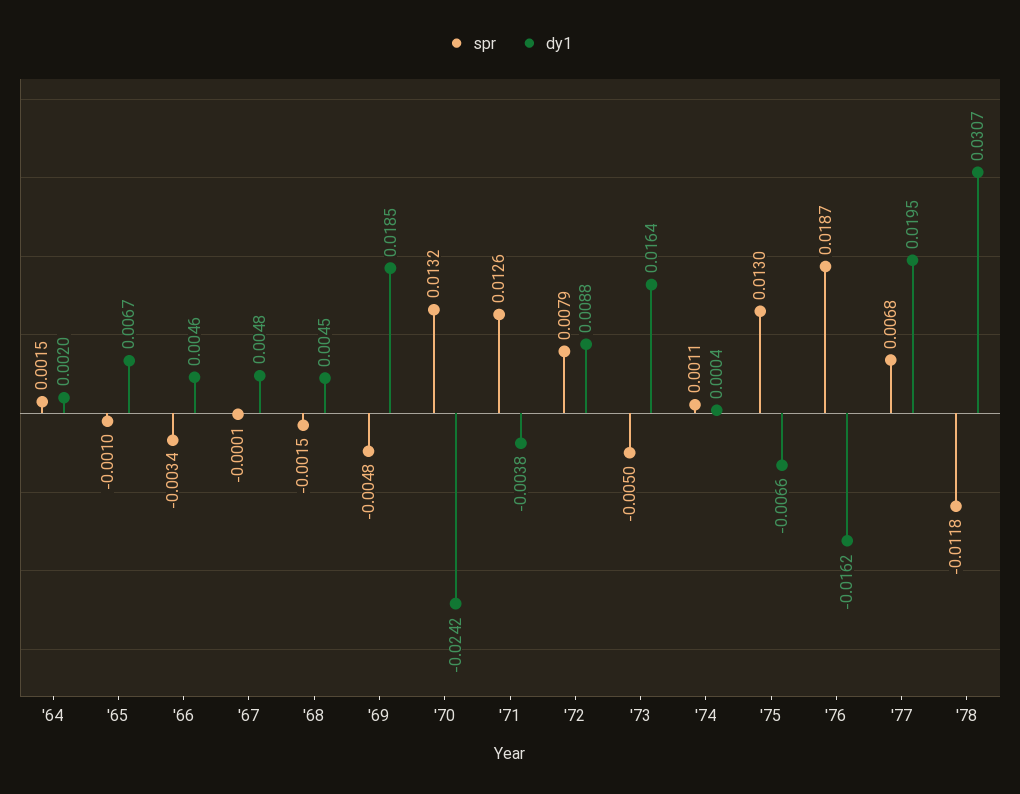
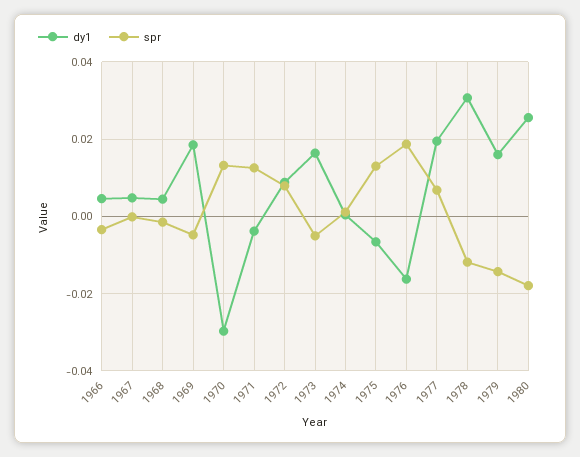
spr, '64: 0.0015 -> none
dy1, '64: 0.002 -> none
spr, '65: -0.001 -> none
dy1, '65: 0.0067 -> none
dy1, '70: -0.0242 -> -0.03
dy1, 1979: none -> 0.016
spr, 1979: none -> -0.014
dy1, 1980: none -> 0.026
spr, 1980: none -> -0.018

